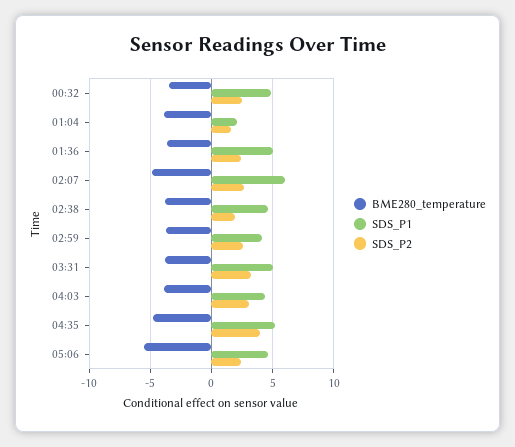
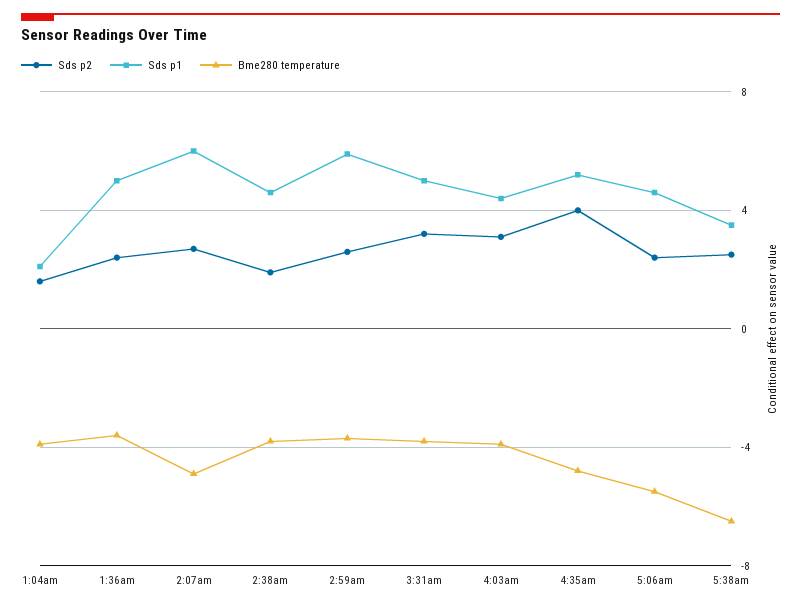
BME280_temperature, 00:32: -3.5 -> none
SDS_P1, 00:32: 5 -> none
SDS_P2, 00:32: 2.5 -> none
SDS_P1, 02:59: 4 -> 6
SDS_P2, 5:38am: none -> 2.5
SDS_P1, 5:38am: none -> 3.5
BME280_temperature, 5:38am: none -> -6.5

